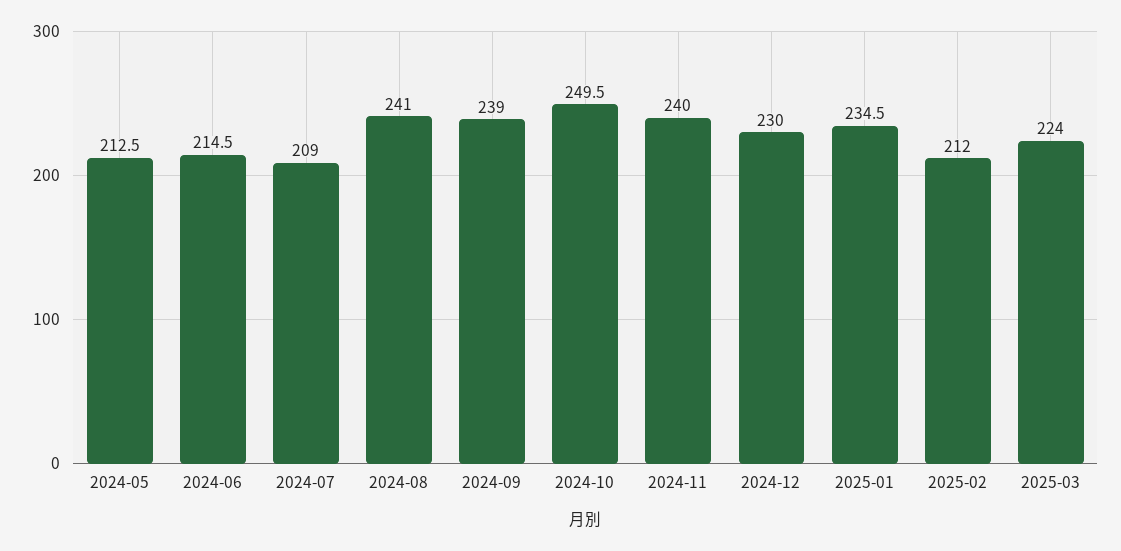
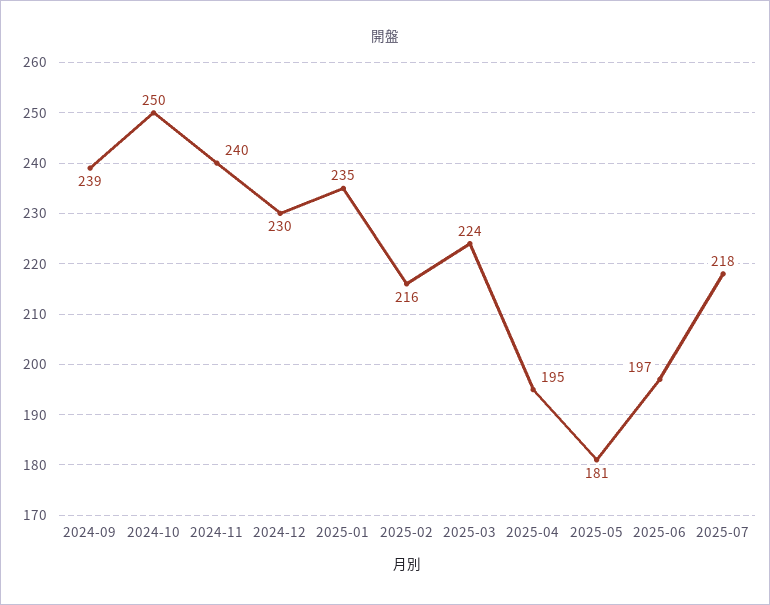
2024-05: 212.5 -> none
2024-06: 214.5 -> none
2024-07: 209 -> none
2024-08: 241 -> none
2025-02: 212 -> 216
2025-04: none -> 195
2025-05: none -> 181
2025-06: none -> 197
2025-07: none -> 218

